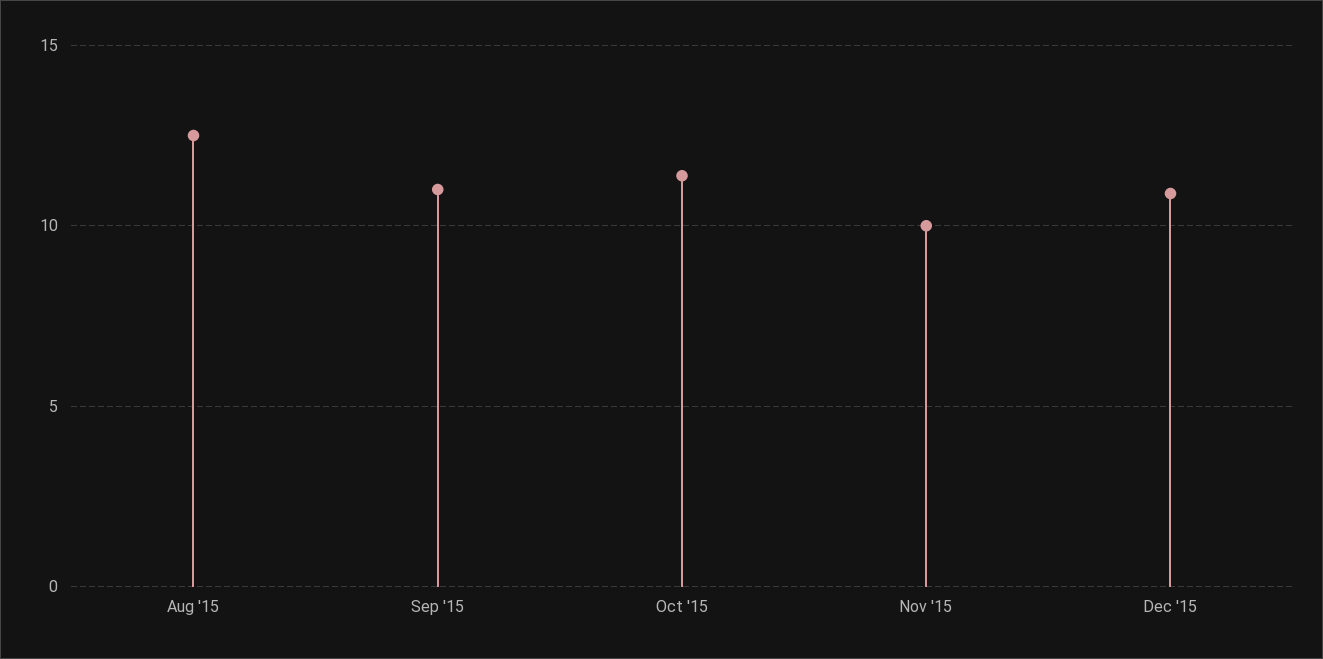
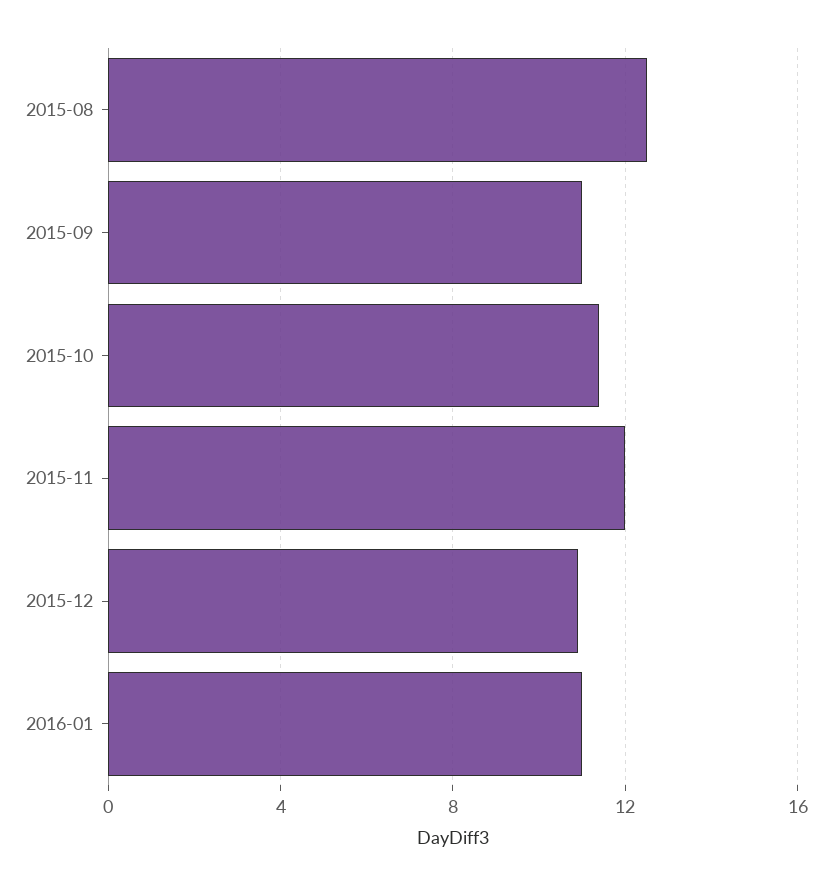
Nov '15: 10 -> 12
2016-01: none -> 11

